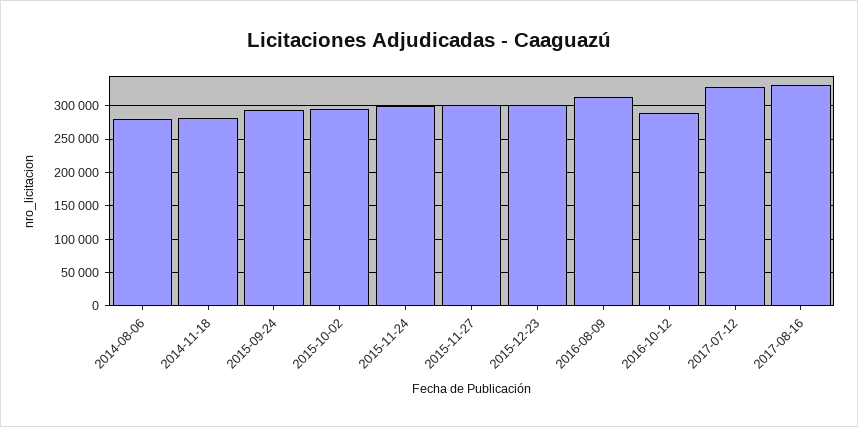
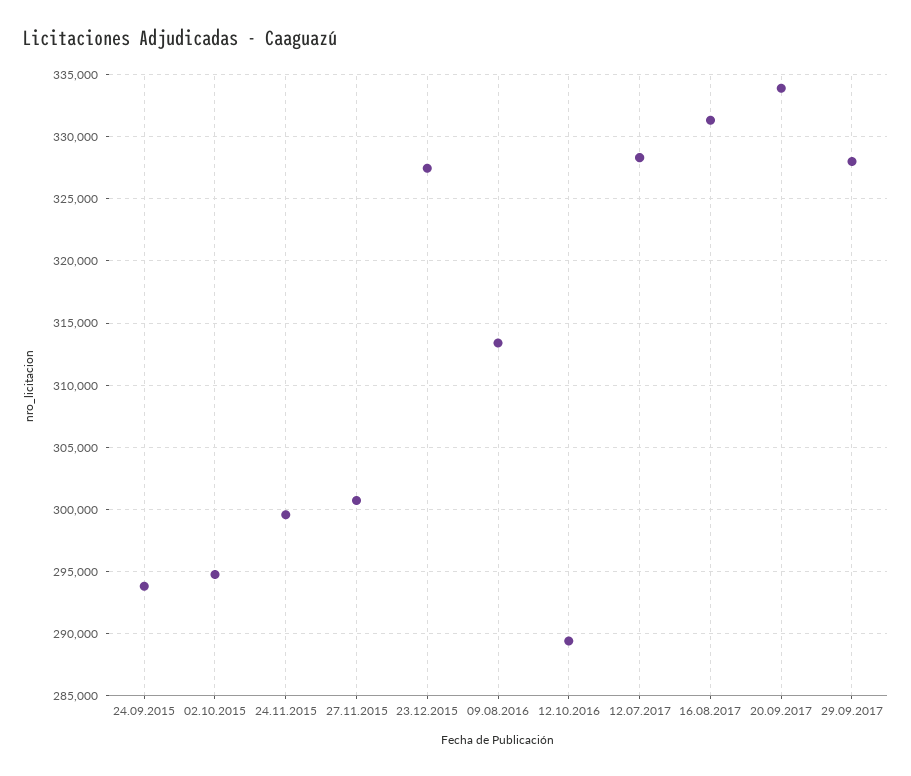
2014-08-06: 280000 -> none
2014-11-18: 280000 -> none
2015-12-23: 300000 -> 327500
20.09.2017: none -> 334000
29.09.2017: none -> 328000

